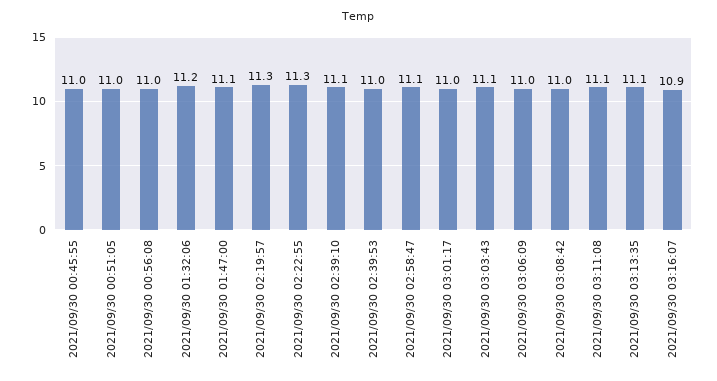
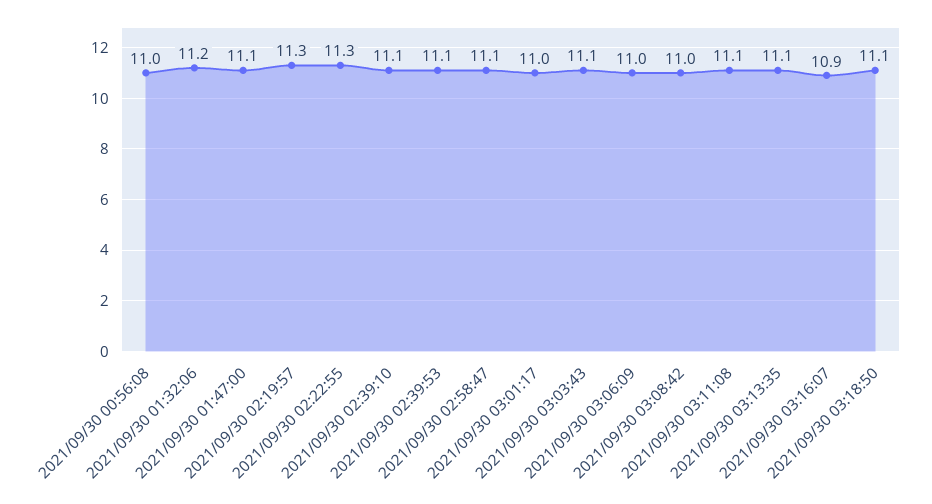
2021/09/30 00:45:55: 11 -> none
2021/09/30 00:51:05: 11 -> none
2021/09/30 02:39:53: 11 -> 11.1
2021/09/30 03:18:50: none -> 11.1

